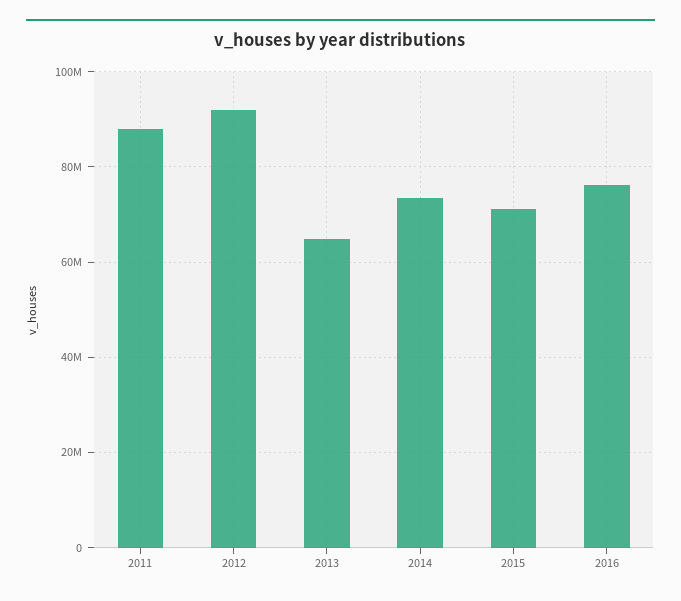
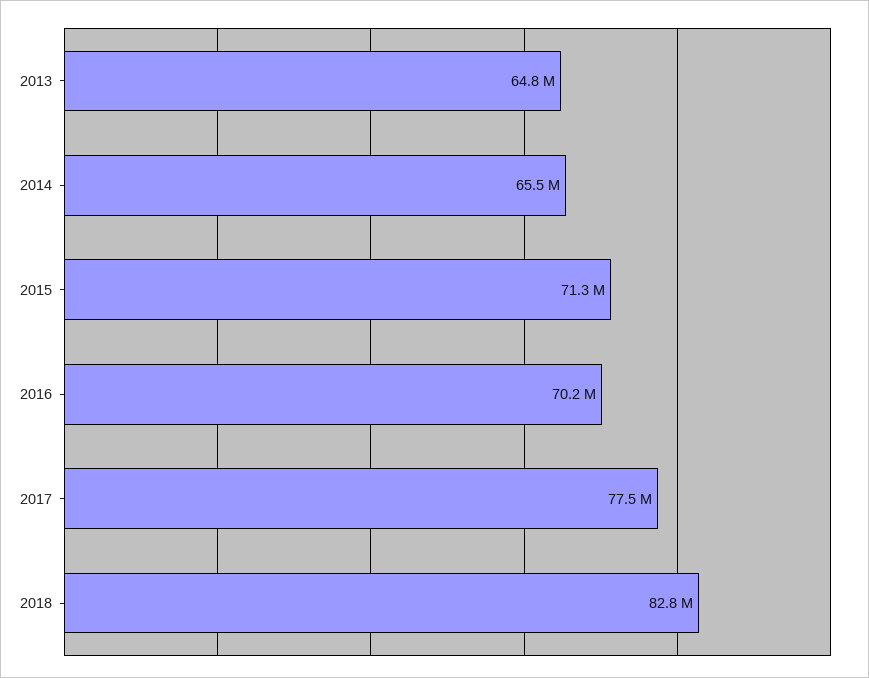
2011: 88000000 -> none
2012: 92000000 -> none
2014: 74000000 -> 65500000
2016: 76000000 -> 70200000
2017: none -> 77500000
2018: none -> 82800000

